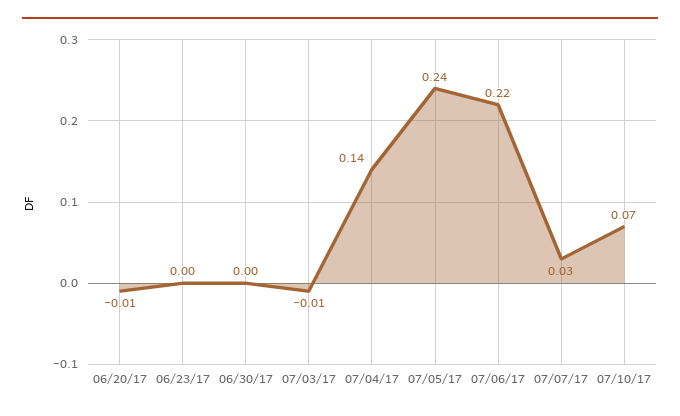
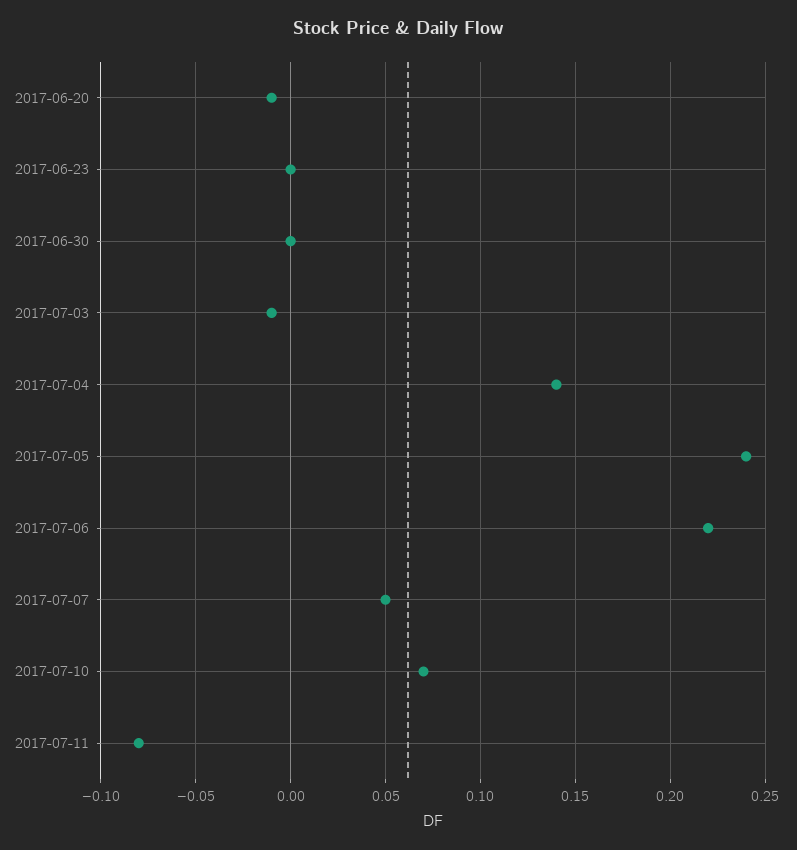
07/07/17: 0.03 -> 0.05
2017-07-11: none -> -0.08

